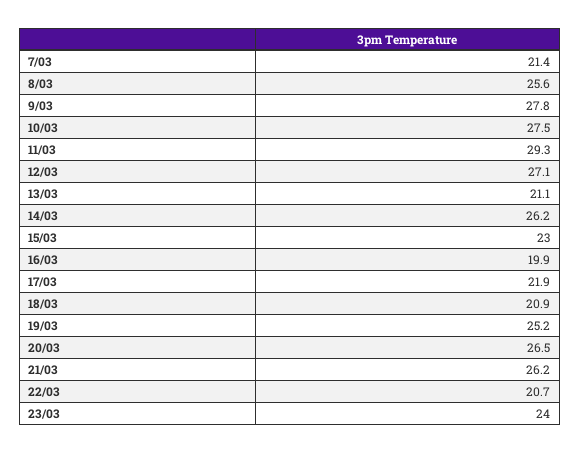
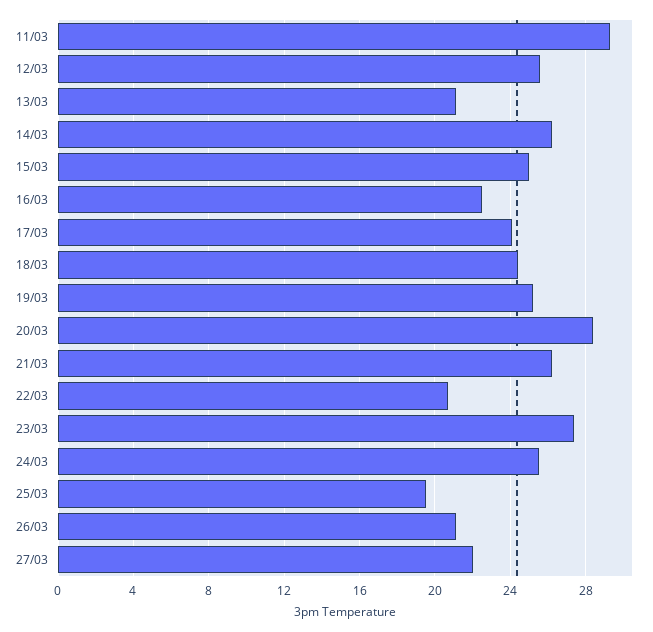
7/03: 21.4 -> none
8/03: 25.6 -> none
9/03: 27.8 -> none
10/03: 27.5 -> none
12/03: 27.1 -> 25.5
15/03: 23 -> 25
16/03: 19.9 -> 22.5
17/03: 21.9 -> 24
18/03: 20.9 -> 24.5
20/03: 26.5 -> 28.5
23/03: 24 -> 27.5
24/03: none -> 25.5
25/03: none -> 19.5
26/03: none -> 21
27/03: none -> 22

